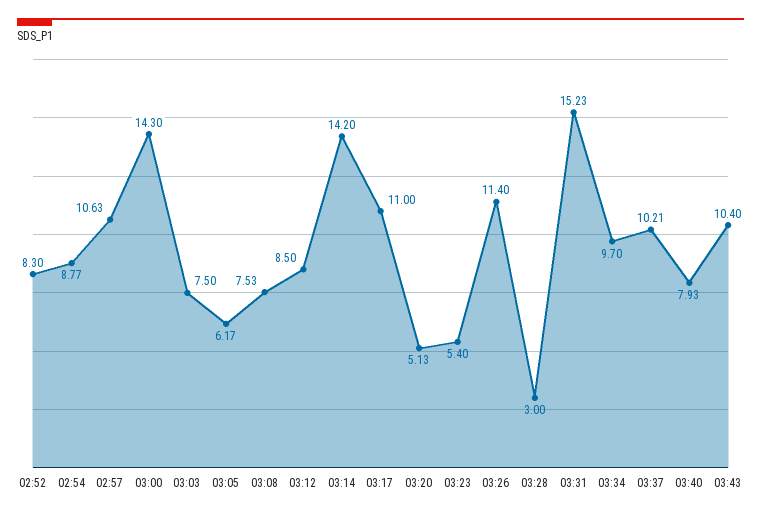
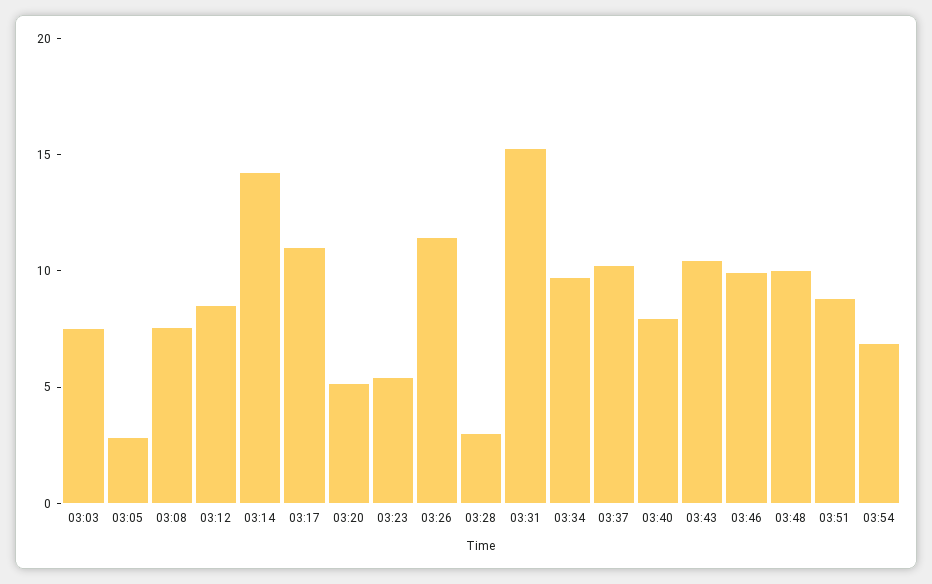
02:52: 8.3 -> none
02:54: 8.77 -> none
02:57: 10.63 -> none
03:00: 14.3 -> none
03:05: 6.17 -> 3
03:46: none -> 10
03:48: none -> 10
03:51: none -> 9
03:54: none -> 7

